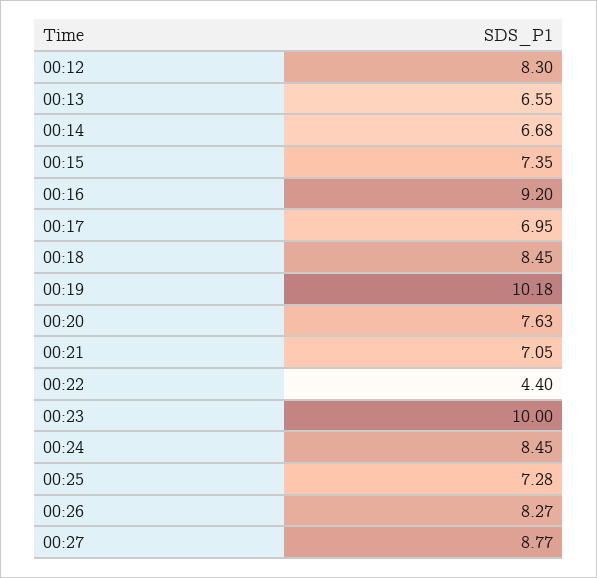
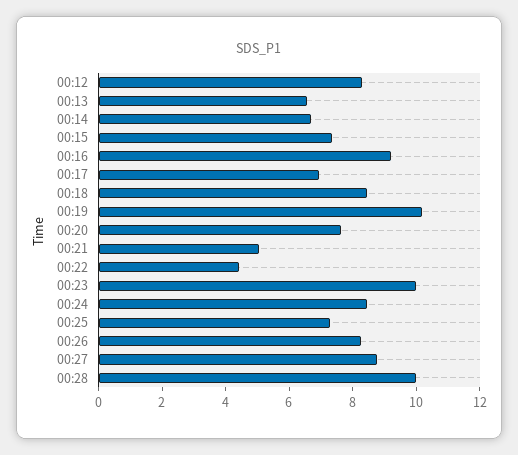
00:21: 7.05 -> 5
00:28: none -> 10

